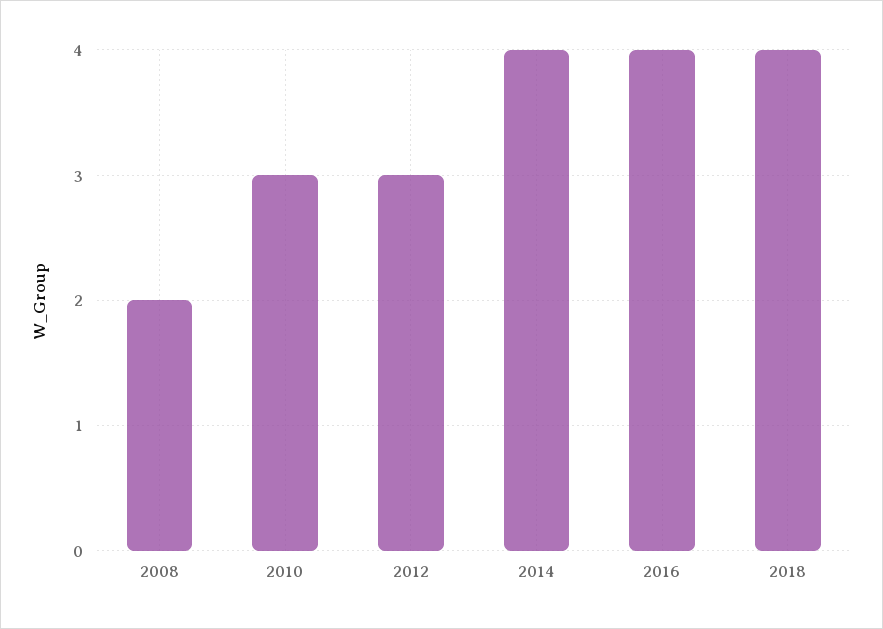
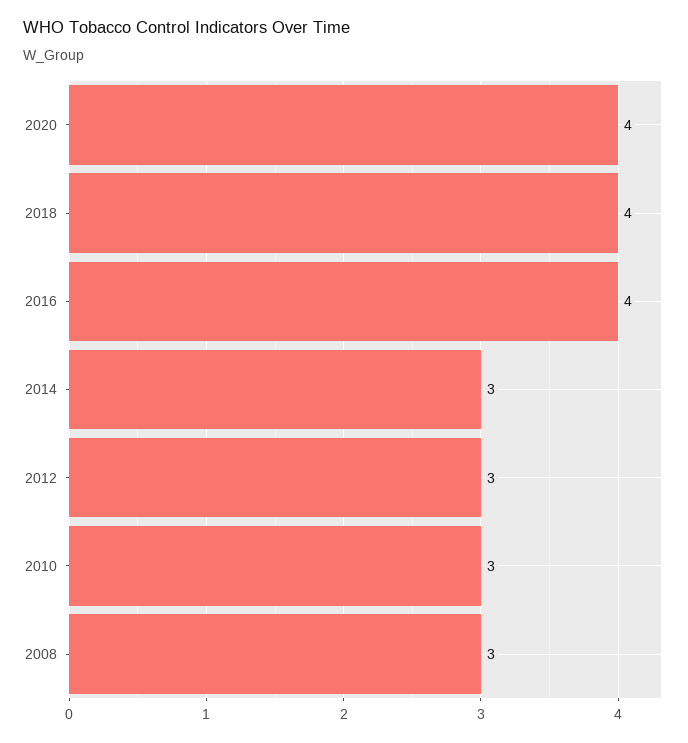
2008: 2 -> 3
2014: 4 -> 3
2020: none -> 4

